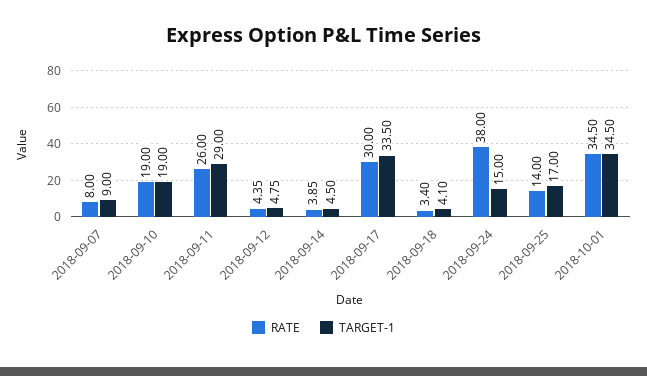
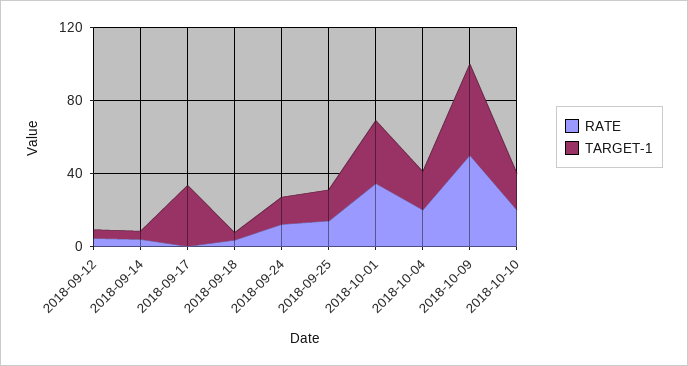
RATE, 2018-09-07: 8 -> none
TARGET-1, 2018-09-07: 9 -> none
RATE, 2018-09-10: 19 -> none
TARGET-1, 2018-09-10: 19 -> none
RATE, 2018-09-11: 26 -> none
TARGET-1, 2018-09-11: 29 -> none
RATE, 2018-09-17: 30 -> 0
RATE, 2018-09-24: 38 -> 10
RATE, 2018-10-04: none -> 20
TARGET-1, 2018-10-04: none -> 20
RATE, 2018-10-09: none -> 50
TARGET-1, 2018-10-09: none -> 50
RATE, 2018-10-10: none -> 20
TARGET-1, 2018-10-10: none -> 20

